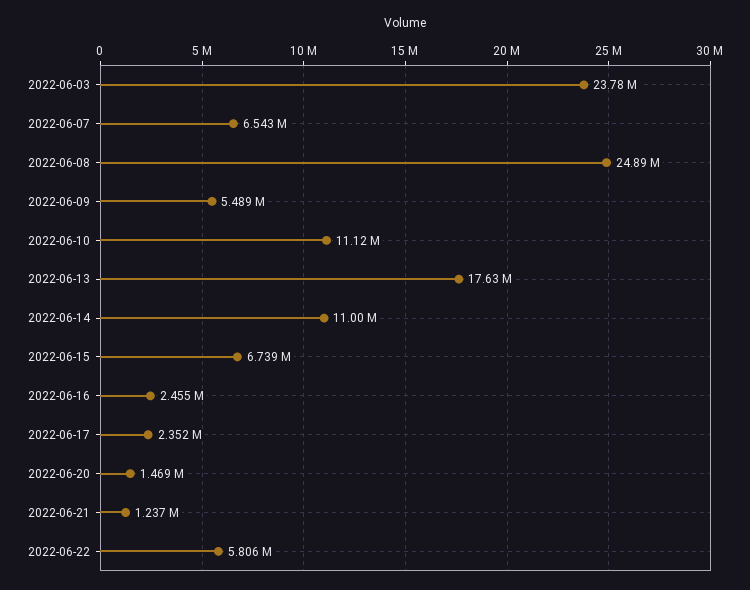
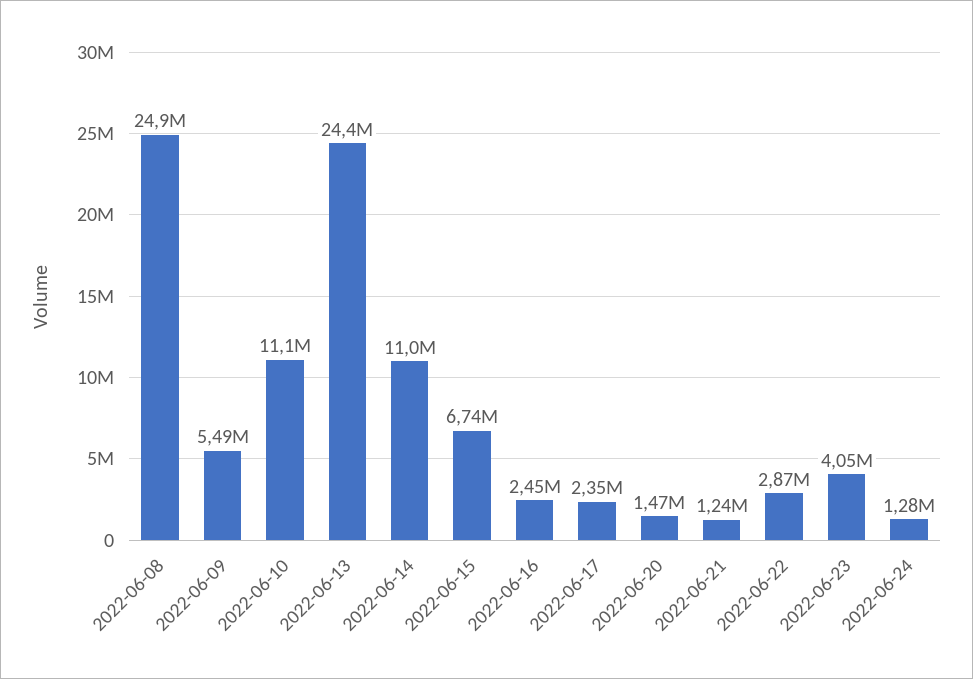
2022-06-03: 23780000 -> none
2022-06-07: 6543000 -> none
2022-06-13: 17630000 -> 24400000
2022-06-22: 5806000 -> 2870000
2022-06-23: none -> 4050000
2022-06-24: none -> 1280000

